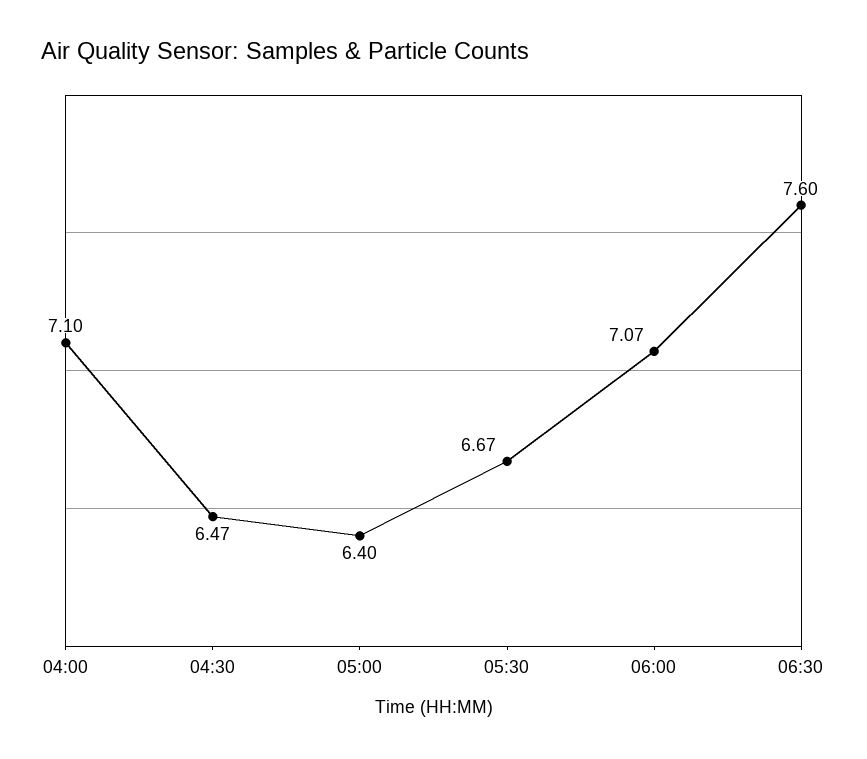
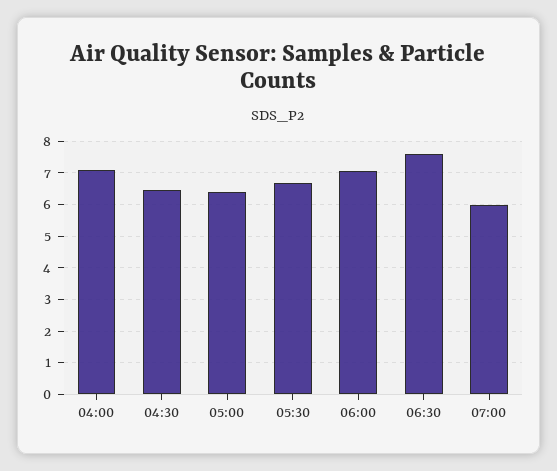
07:00: none -> 6

